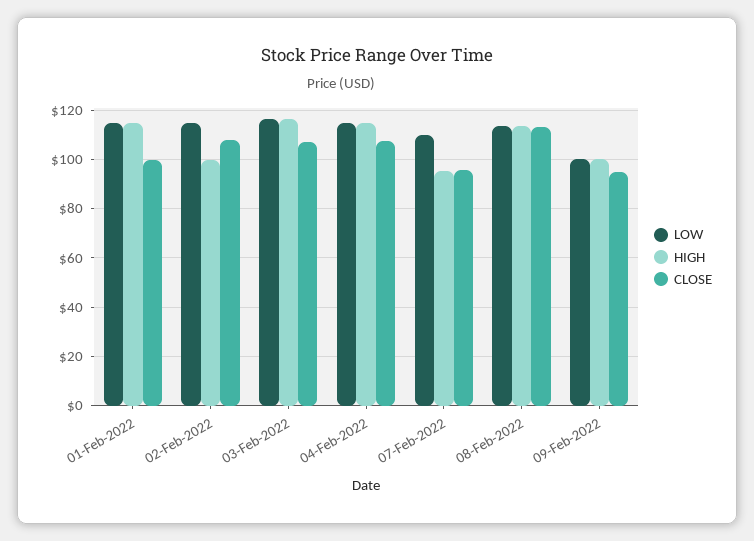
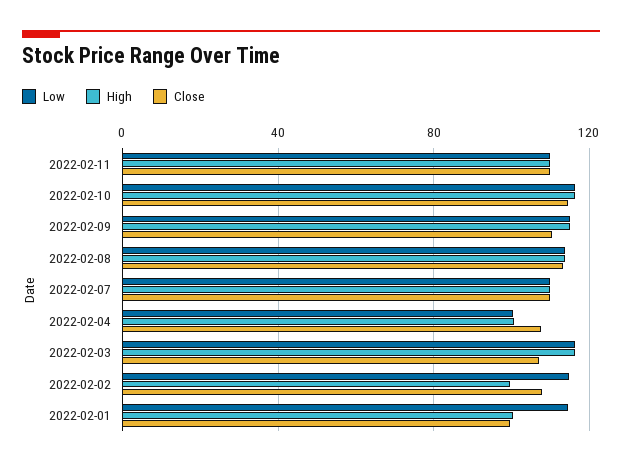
HIGH, 01-Feb-2022: 115 -> 100
LOW, 04-Feb-2022: 115 -> 100
HIGH, 04-Feb-2022: 115 -> 100
HIGH, 07-Feb-2022: 95 -> 110
CLOSE, 07-Feb-2022: 95 -> 110
LOW, 09-Feb-2022: 100 -> 115
HIGH, 09-Feb-2022: 100 -> 115
CLOSE, 09-Feb-2022: 95 -> 110
LOW, 2022-02-11: none -> 110
HIGH, 2022-02-11: none -> 110
CLOSE, 2022-02-11: none -> 110
LOW, 2022-02-10: none -> 115
HIGH, 2022-02-10: none -> 115
CLOSE, 2022-02-10: none -> 115

